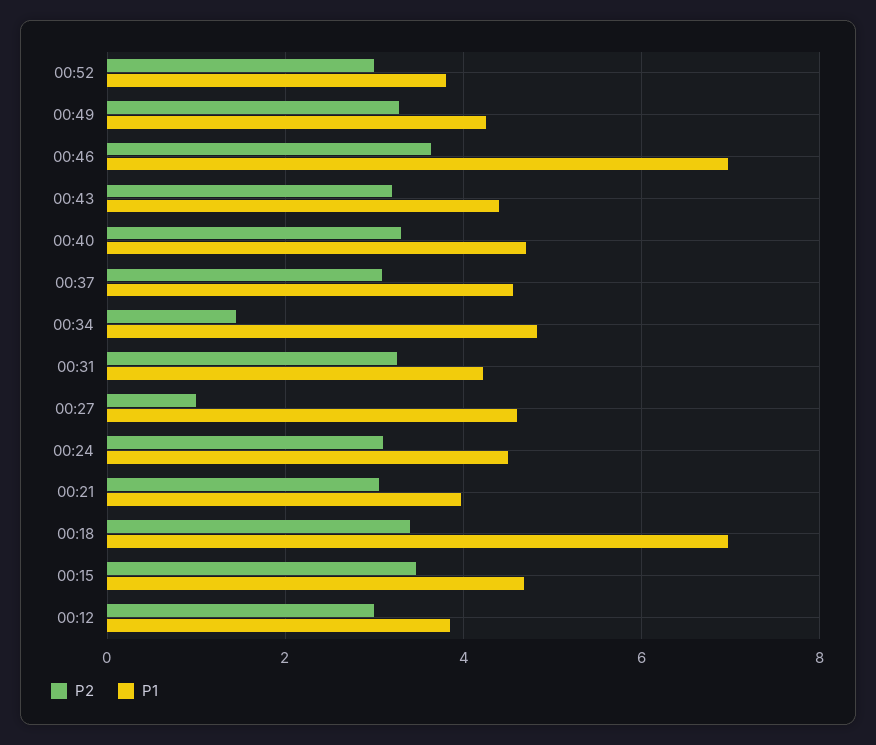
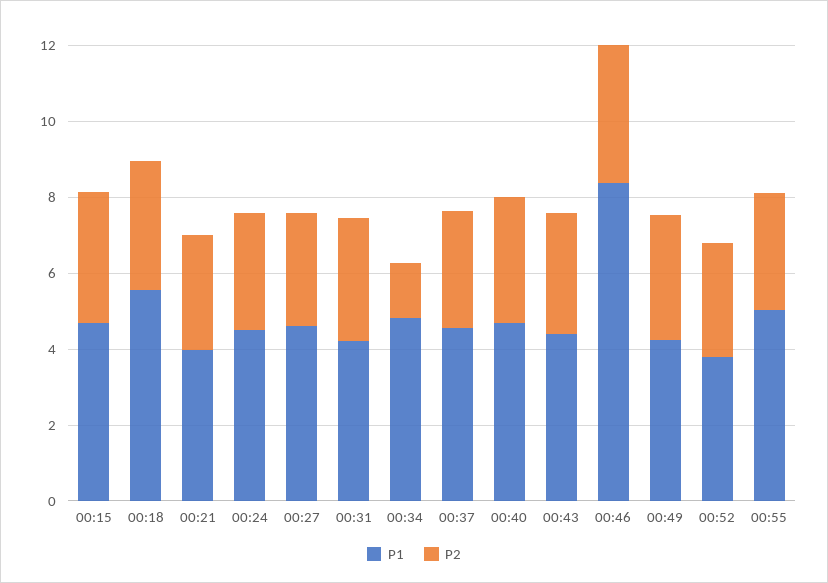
P1, 00:46: 7 -> 8.5
P2, 00:27: 1 -> 3
P1, 00:18: 7 -> 5.5
P2, 00:12: 3 -> none
P1, 00:12: 3.8 -> none
P1, 00:55: none -> 5
P2, 00:55: none -> 3

